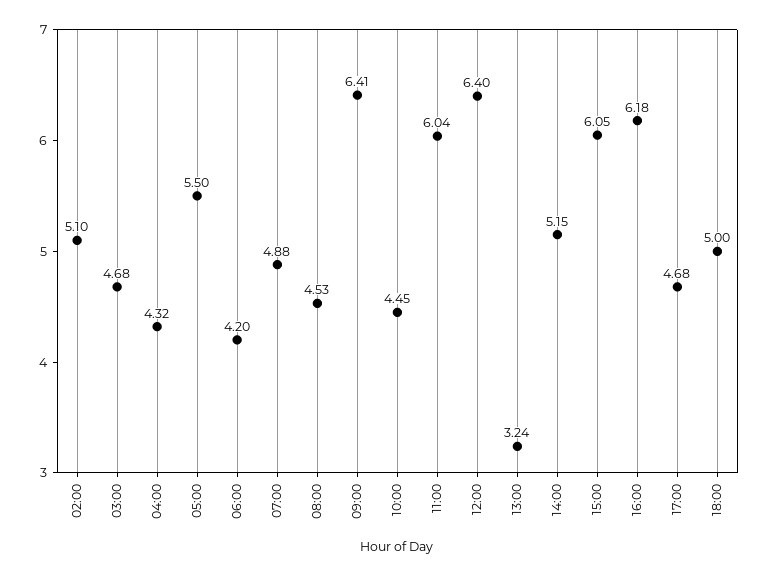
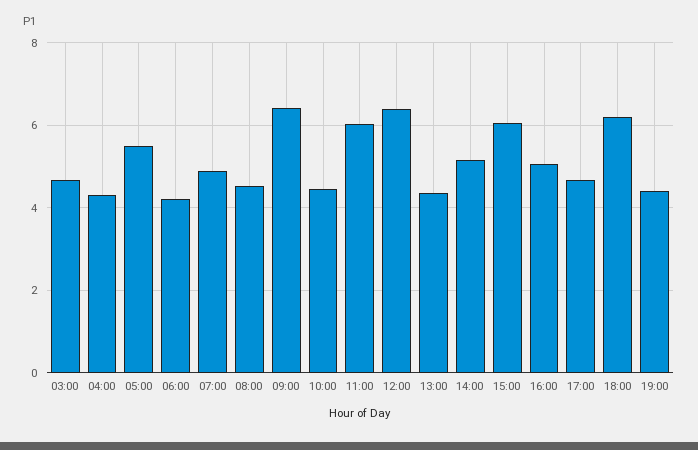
02:00: 5.1 -> none
13:00: 3.24 -> 4.4
16:00: 6.18 -> 5
18:00: 5 -> 6.2
19:00: none -> 4.4

